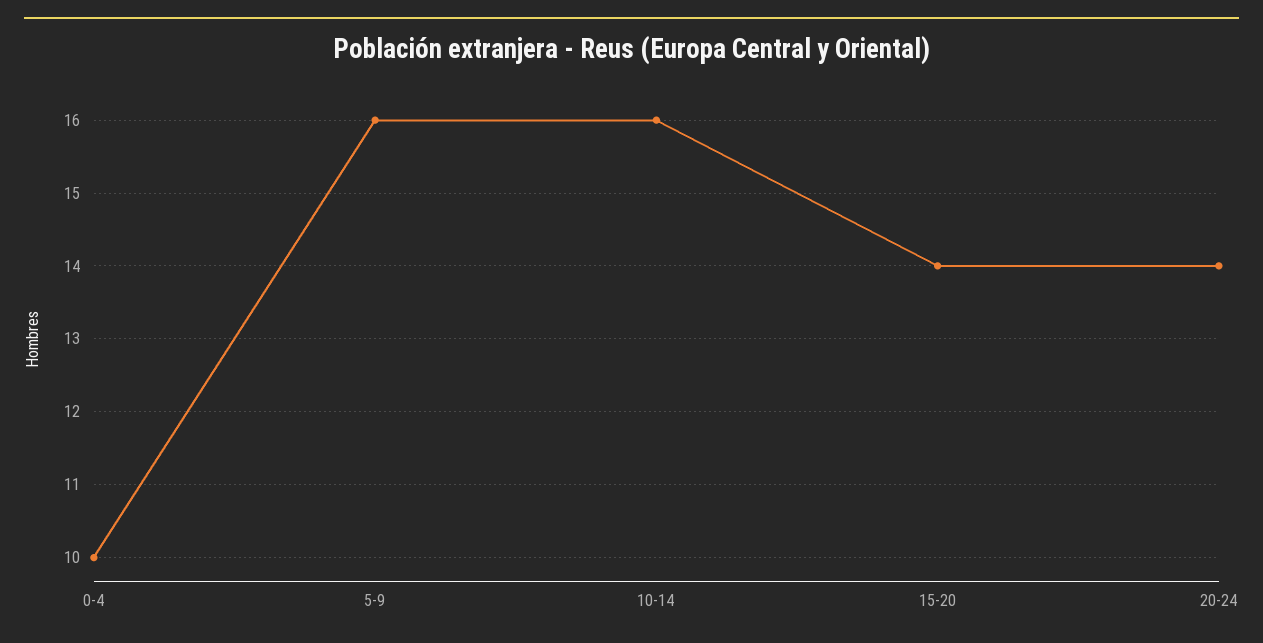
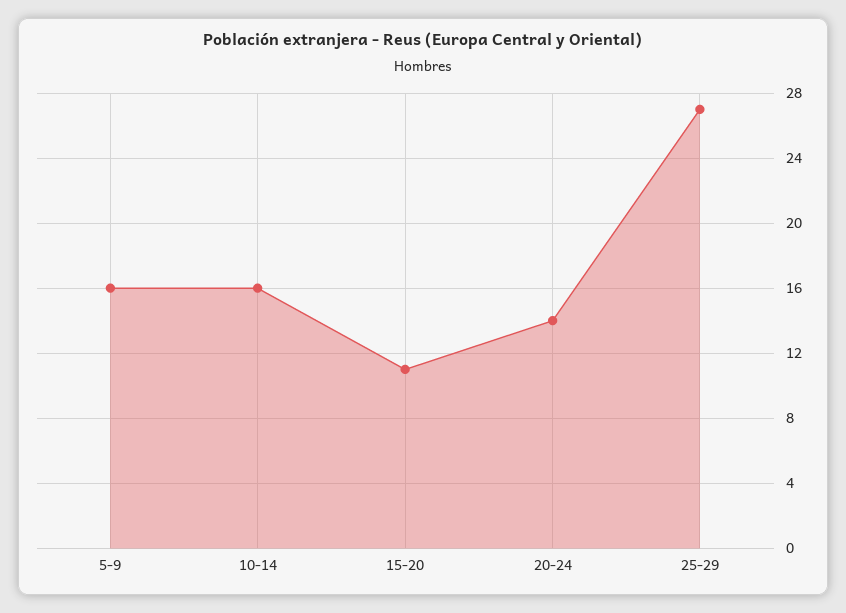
0-4: 10 -> none
15-20: 14 -> 11
25-29: none -> 27

